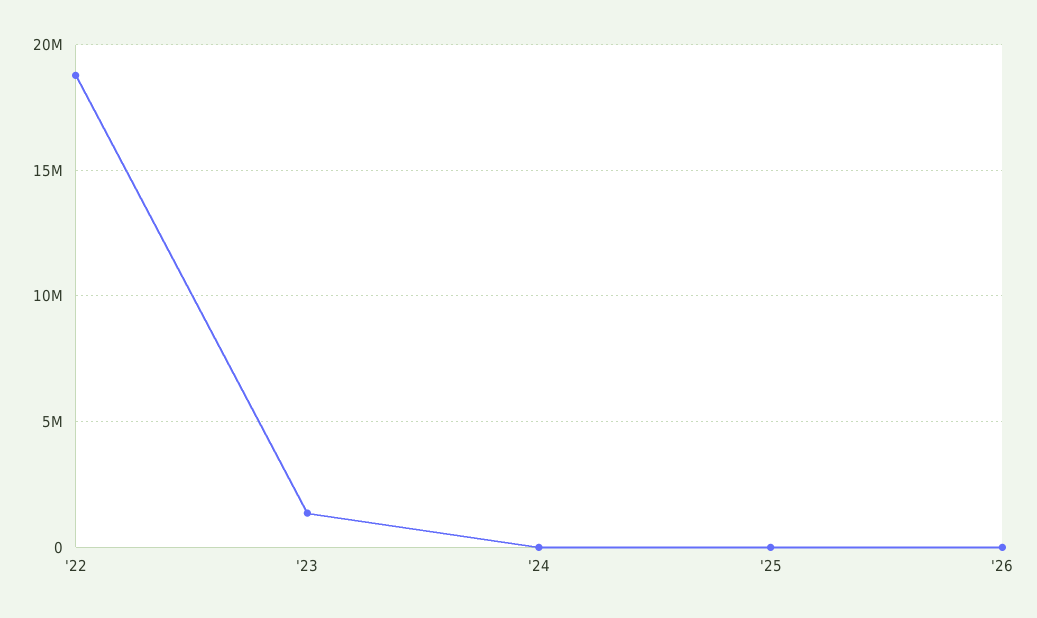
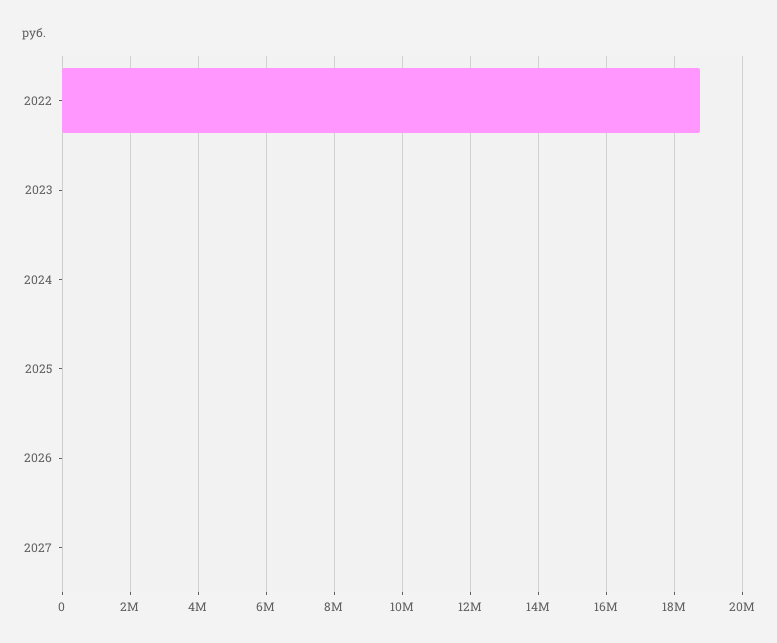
'23: 1500000 -> 0
2027: none -> 0

